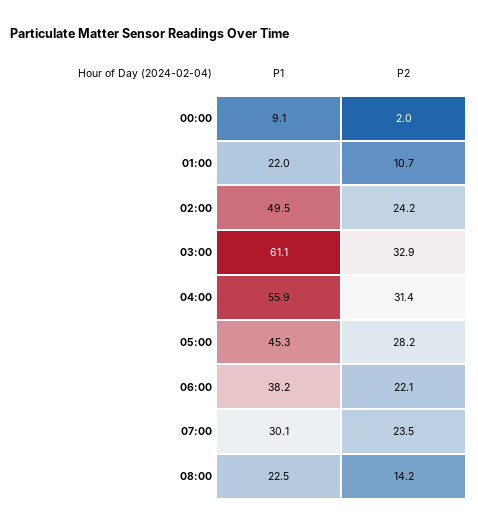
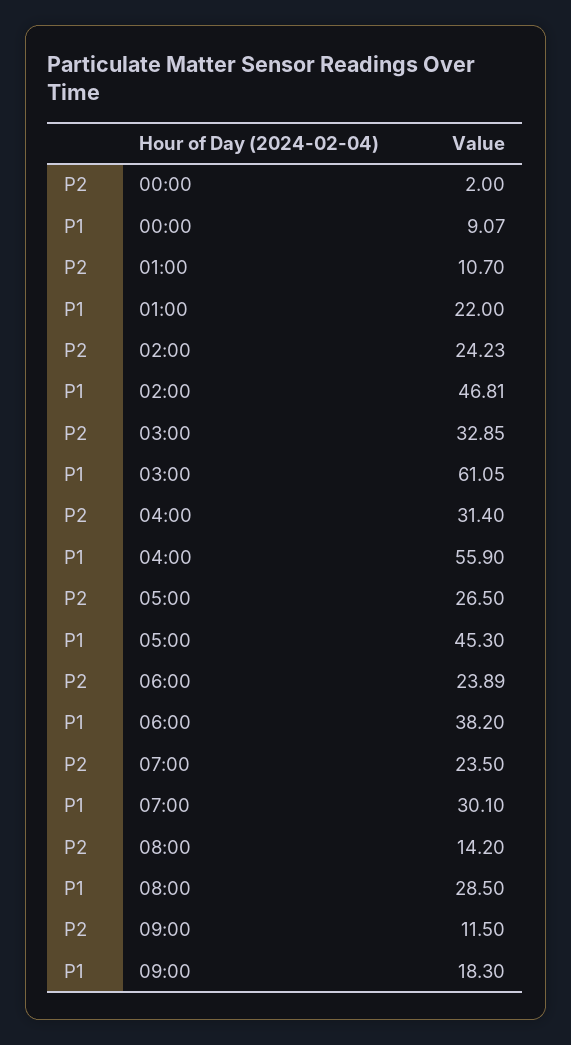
P1, 02:00: 49.5 -> 46.81
P2, 05:00: 28.2 -> 26.5
P2, 06:00: 22.1 -> 23.89
P1, 08:00: 22.5 -> 28.5
P2, 09:00: none -> 11.5
P1, 09:00: none -> 18.3

